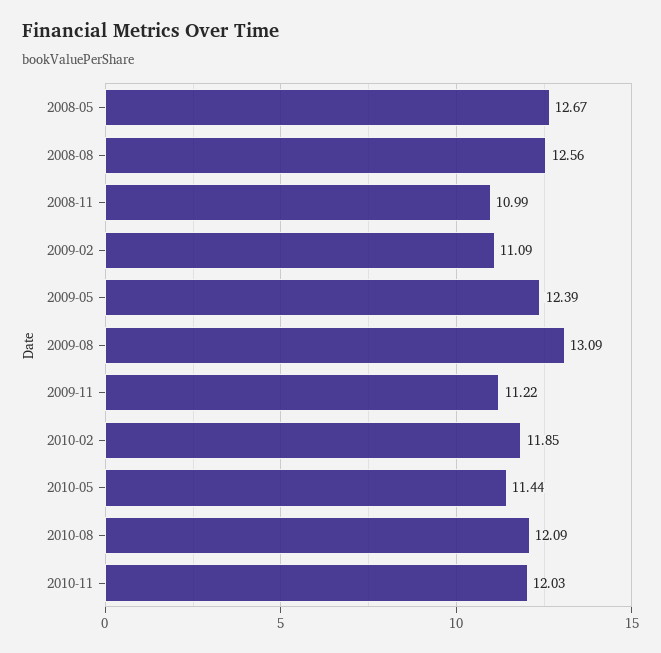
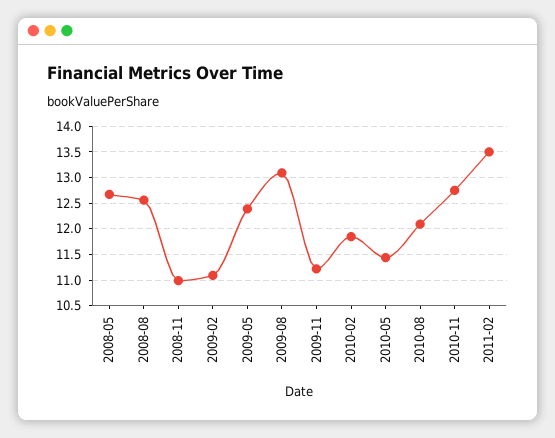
2010-11: 12.03 -> 12.75
2011-02: none -> 13.5

